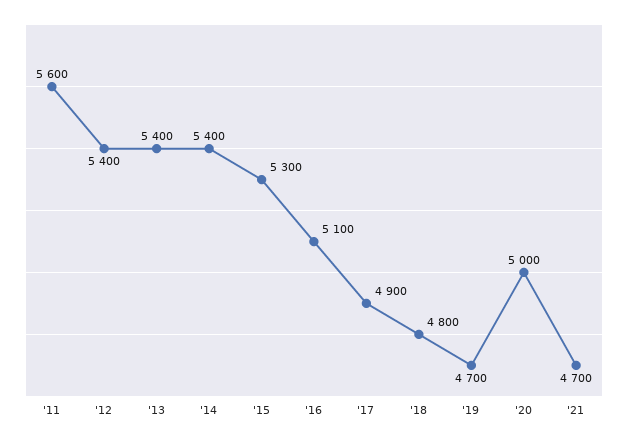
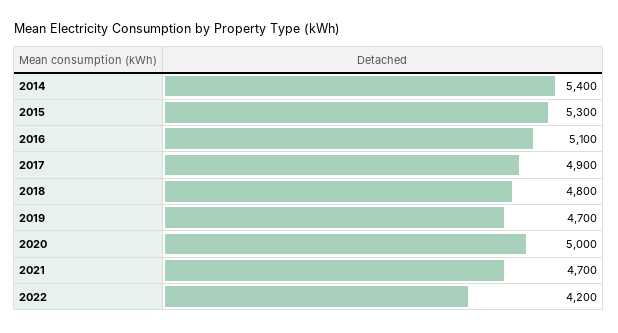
'11: 5600 -> none
'12: 5400 -> none
'13: 5400 -> none
2022: none -> 4200

